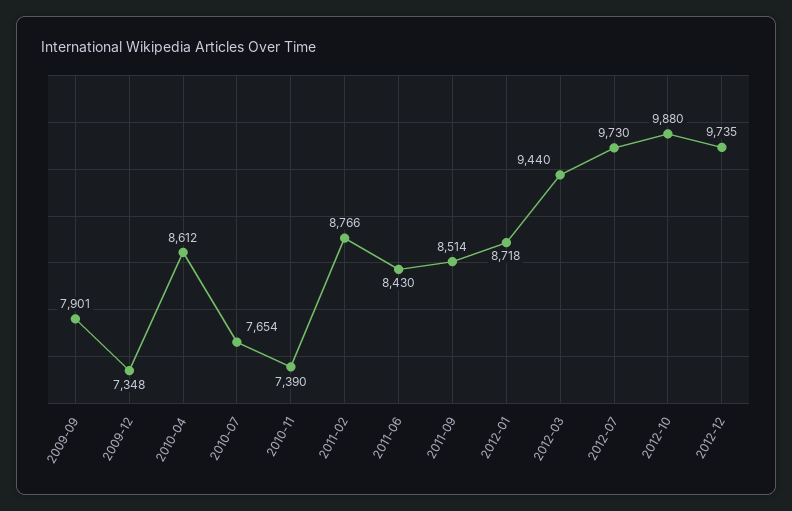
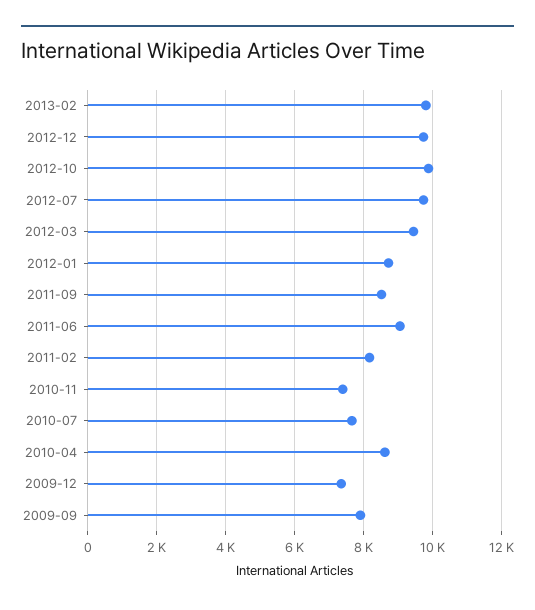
2011-02: 8766 -> 8200
2011-06: 8430 -> 9000
2013-02: none -> 9800

